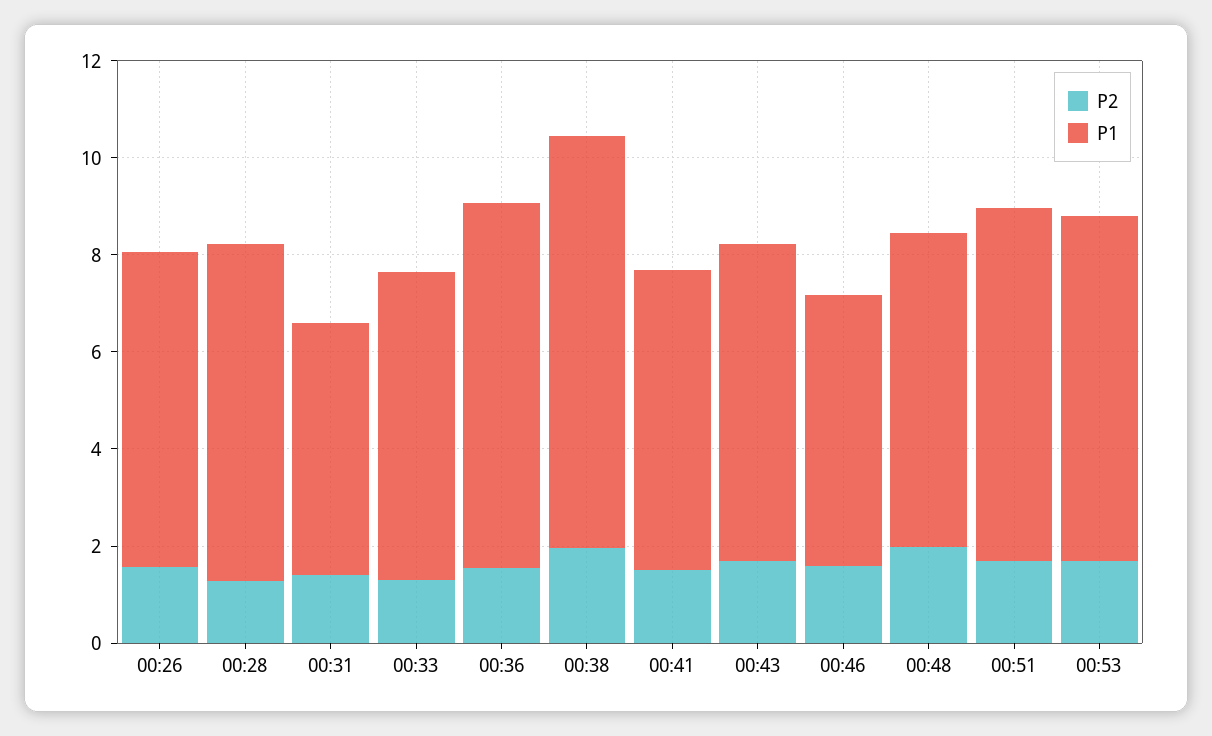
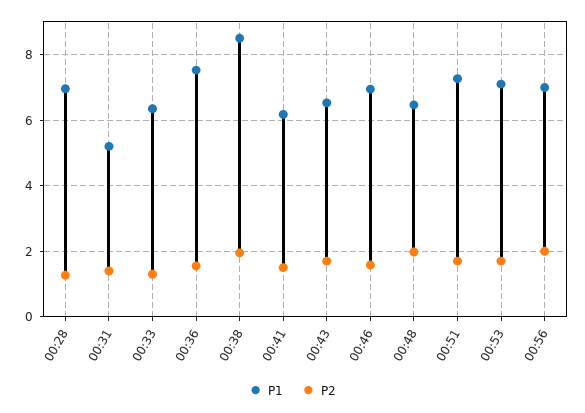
P2, 00:26: 1.5 -> none
P1, 00:26: 6.5 -> none
P1, 00:46: 5.5 -> 7
P1, 00:56: none -> 7
P2, 00:56: none -> 2

